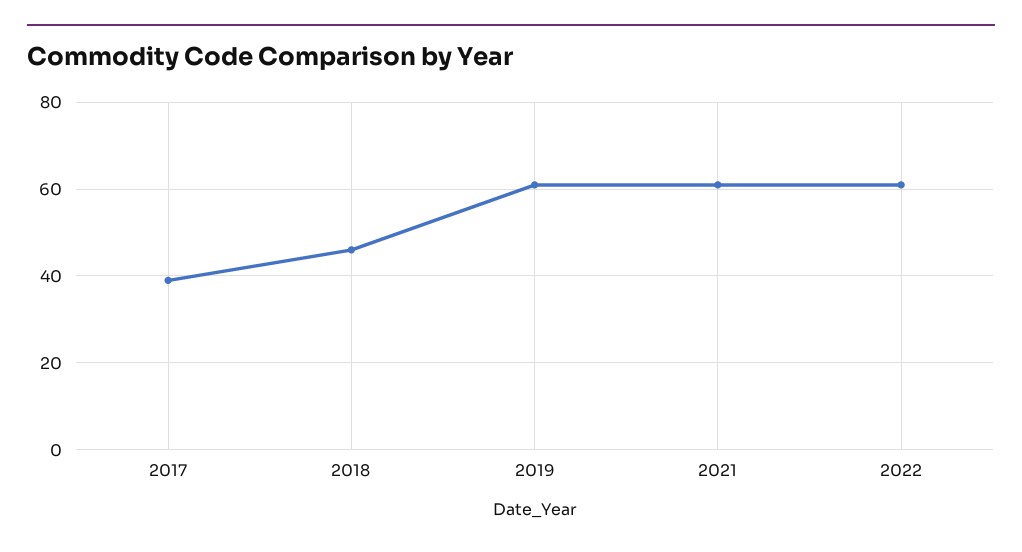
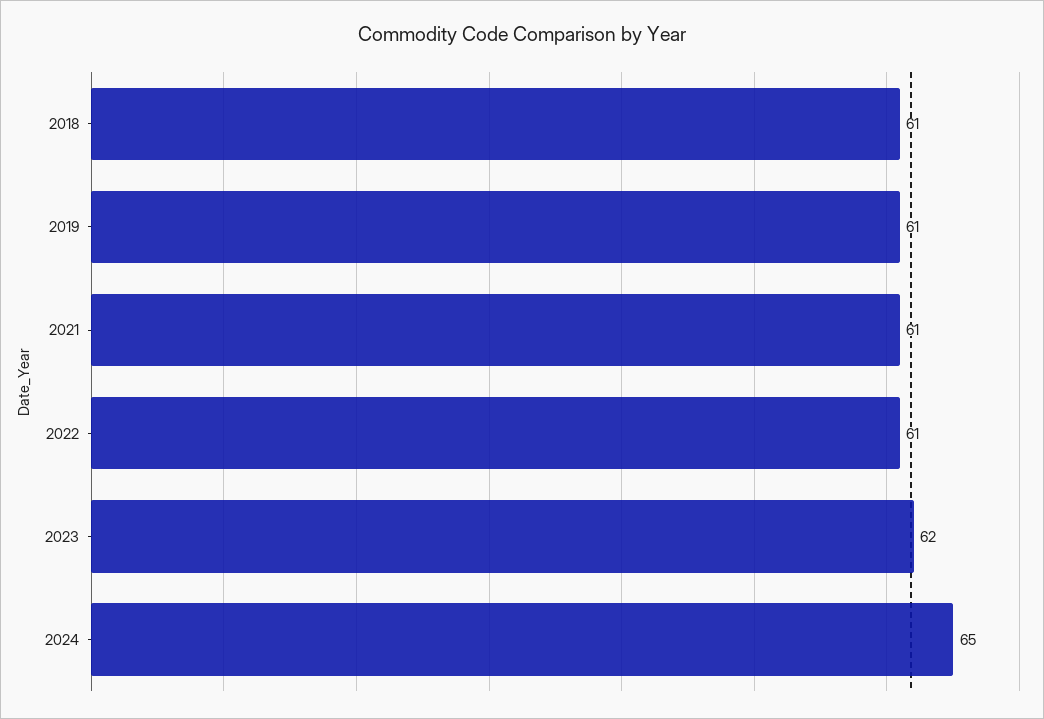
2017: 40 -> none
2018: 45 -> 61
2023: none -> 62
2024: none -> 65

